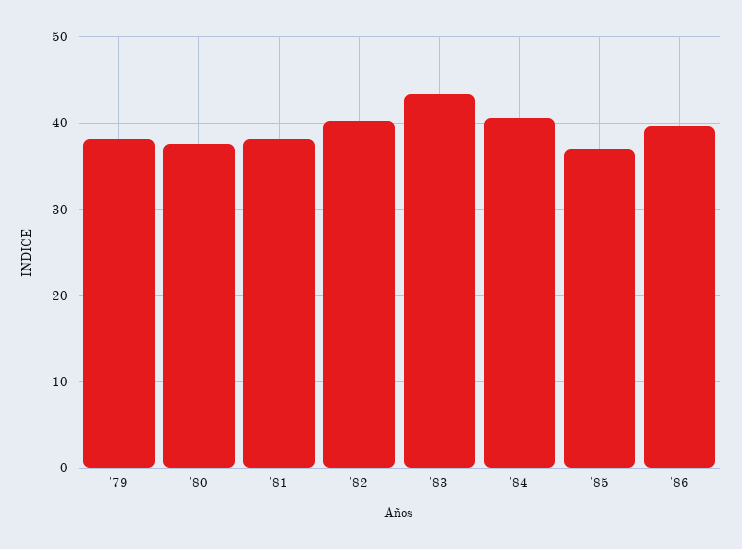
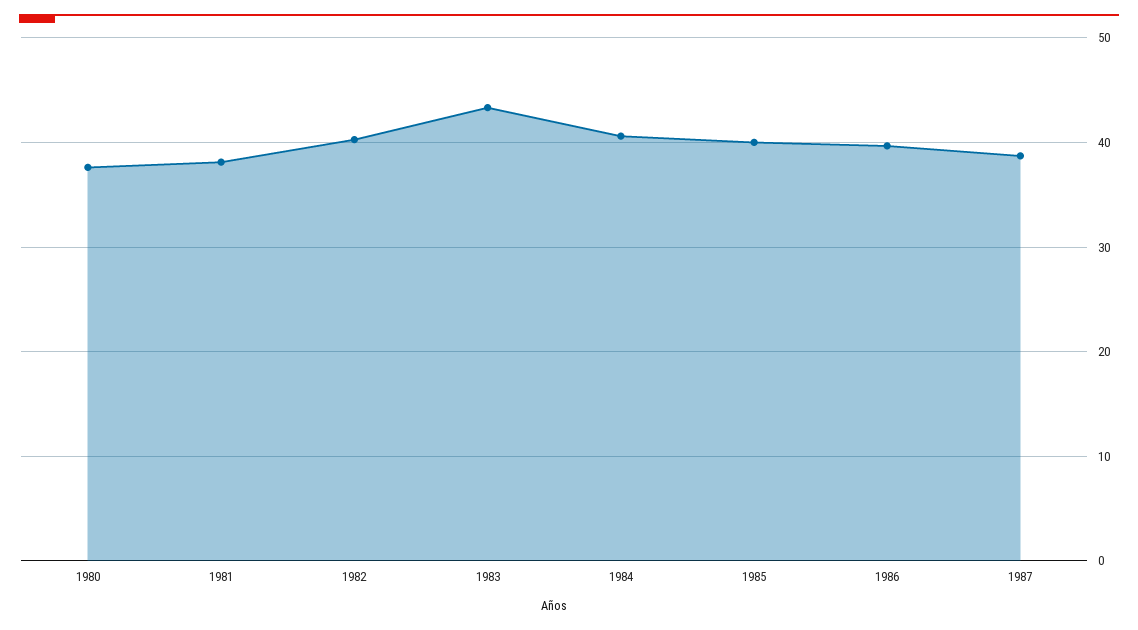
'79: 38 -> none
'85: 37 -> 40
1987: none -> 39

